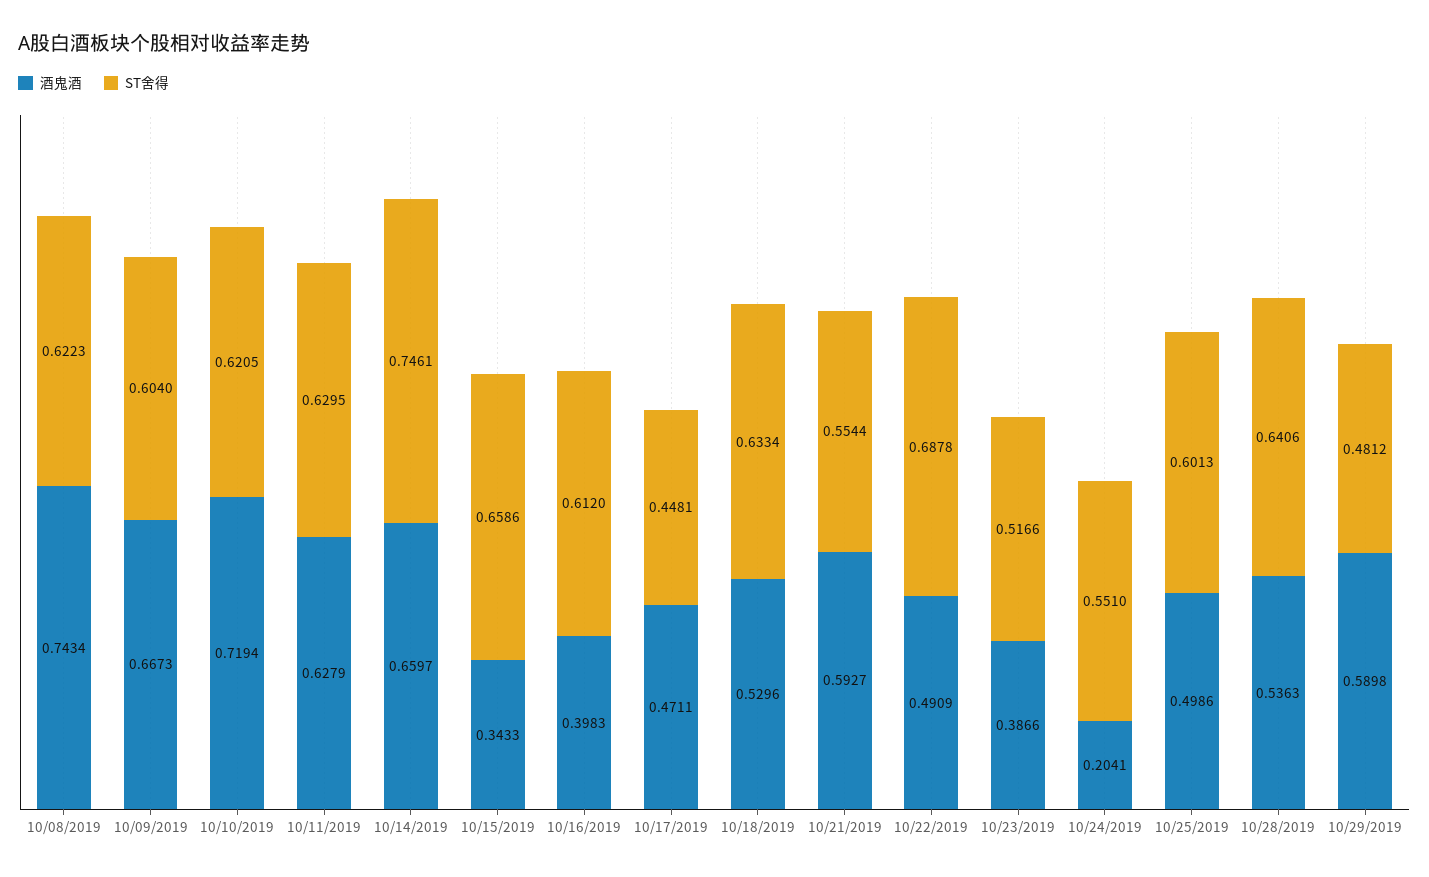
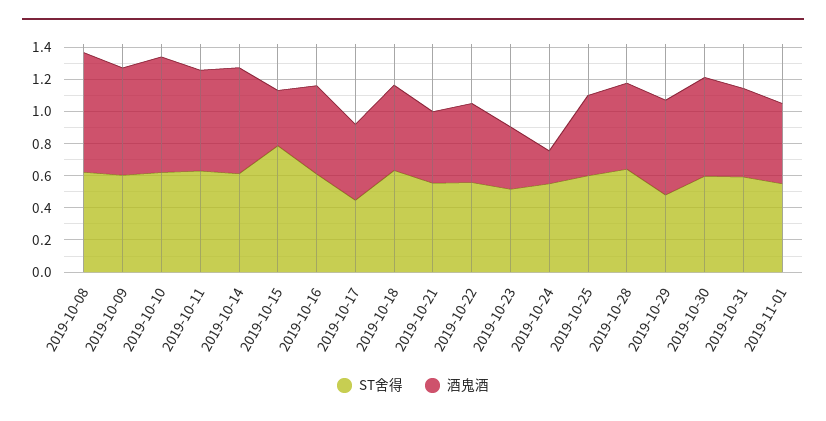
ST舍得, 10/14/2019: 0.7461 -> 0.6
ST舍得, 10/15/2019: 0.6586 -> 0.8
酒鬼酒, 10/16/2019: 0.3983 -> 0.55
酒鬼酒, 10/21/2019: 0.5927 -> 0.45
ST舍得, 10/22/2019: 0.6878 -> 0.55
ST舍得, 2019-10-30: none -> 0.6
酒鬼酒, 2019-10-30: none -> 0.6
ST舍得, 2019-10-31: none -> 0.6
酒鬼酒, 2019-10-31: none -> 0.55
ST舍得, 2019-11-01: none -> 0.55
酒鬼酒, 2019-11-01: none -> 0.5

